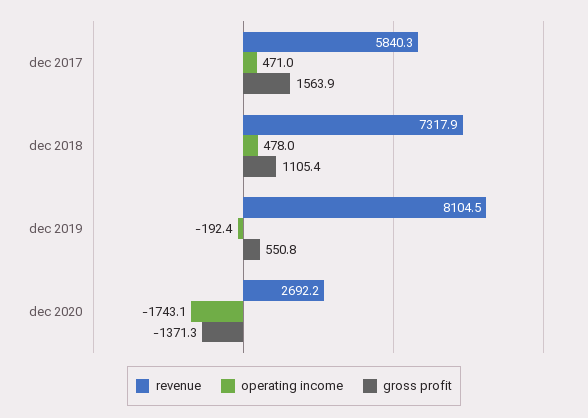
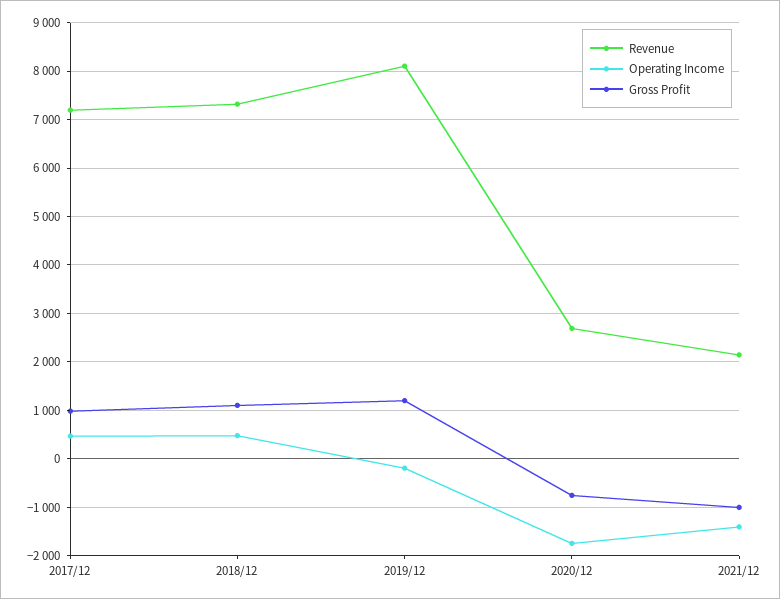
revenue, dec 2017: 5840.3 -> 7200
gross profit, dec 2017: 1563.9 -> 1000
gross profit, dec 2019: 550.8 -> 1200
gross profit, dec 2020: -1371.3 -> -800
revenue, 2021/12: none -> 2200
operating income, 2021/12: none -> -1400
gross profit, 2021/12: none -> -1000

